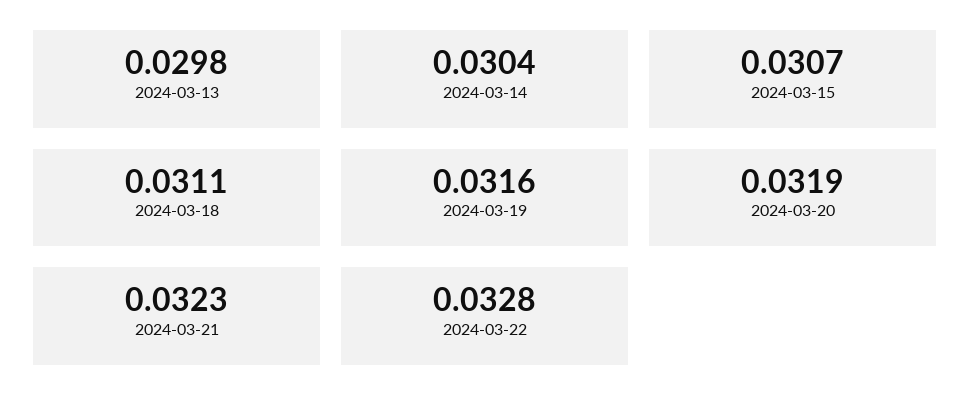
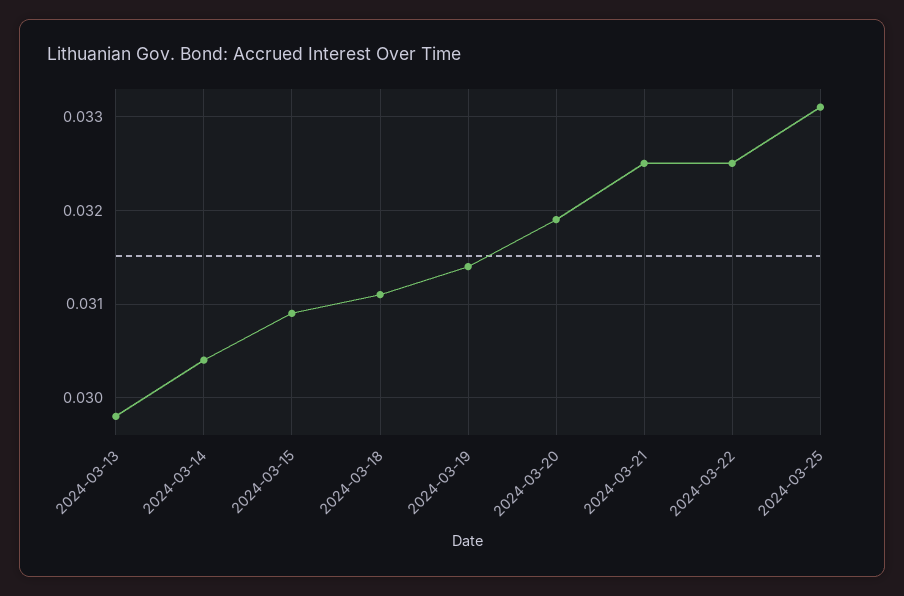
2024-03-15: 0.0307 -> 0.0309
2024-03-19: 0.0316 -> 0.0314
2024-03-21: 0.0323 -> 0.0325
2024-03-22: 0.0328 -> 0.0325
2024-03-25: none -> 0.0331

